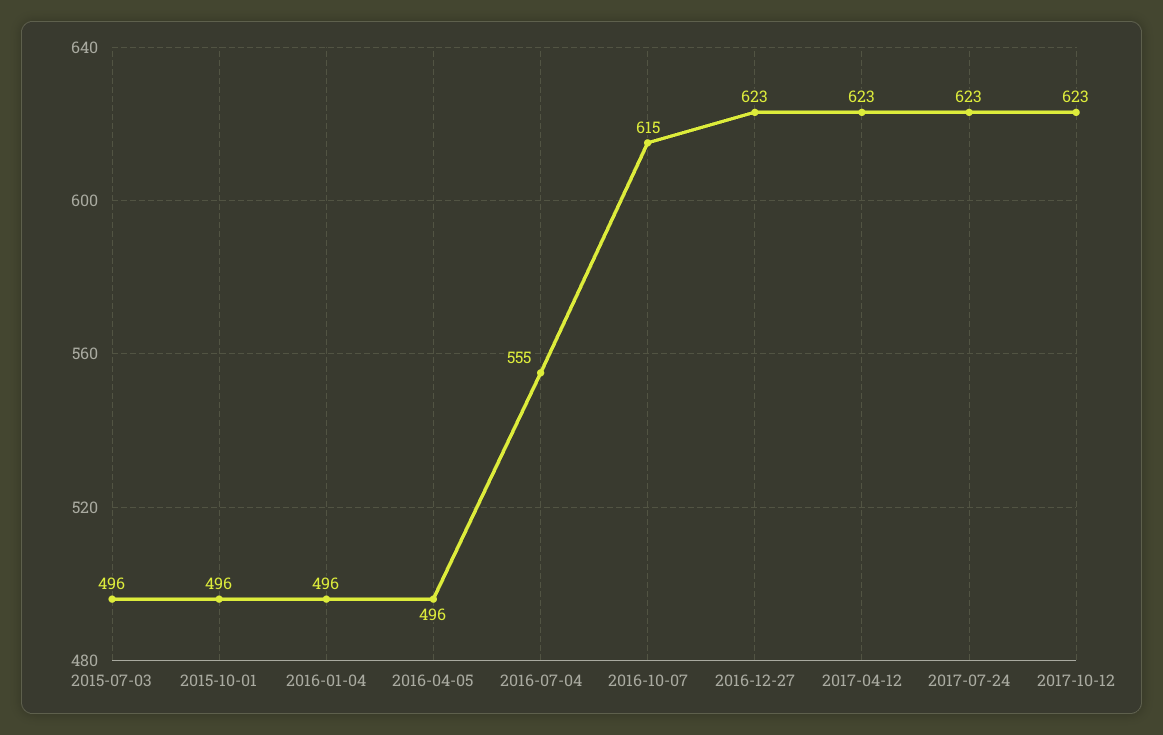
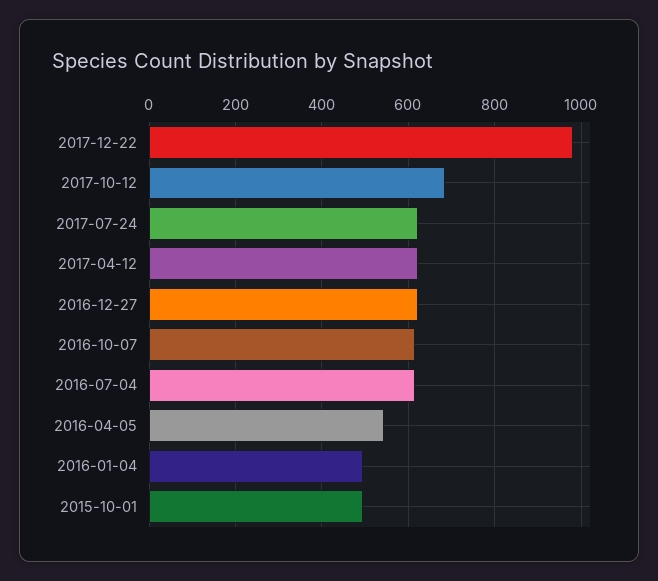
2015-07-03: 496 -> none
2016-04-05: 496 -> 540
2016-07-04: 555 -> 620
2017-10-12: 623 -> 680
2017-12-22: none -> 980

